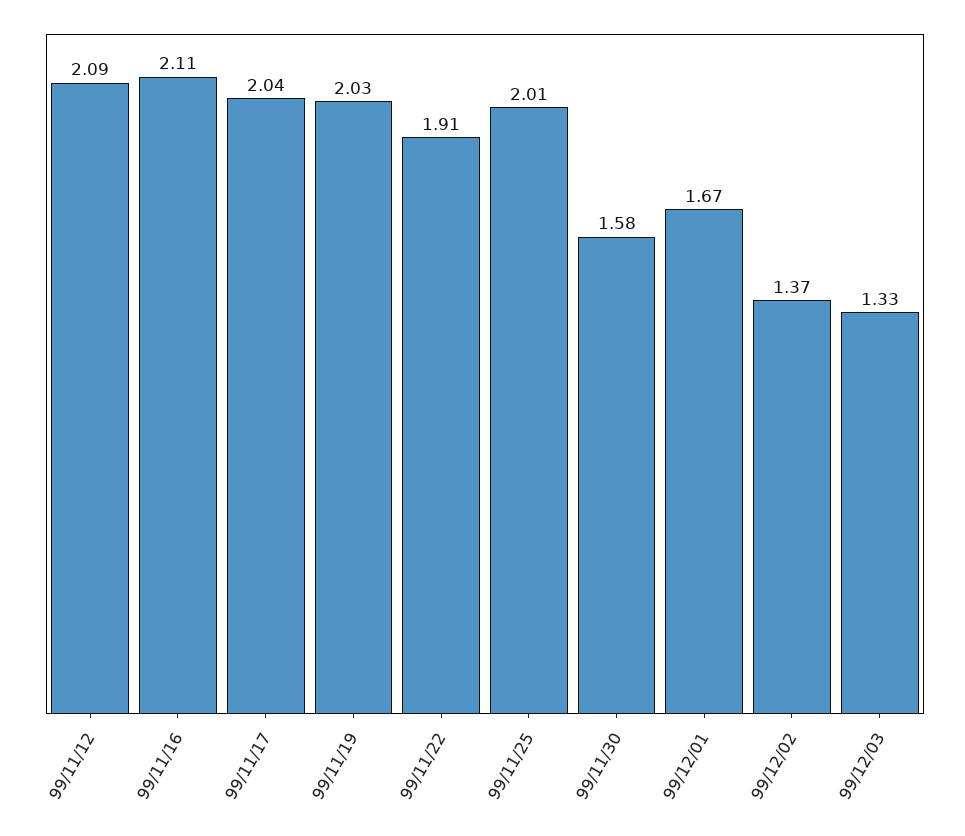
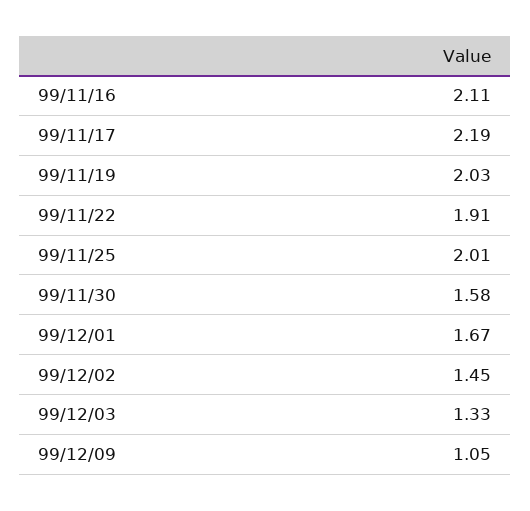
99/11/12: 2.09 -> none
99/11/17: 2.04 -> 2.19
99/12/02: 1.37 -> 1.45
99/12/09: none -> 1.05

